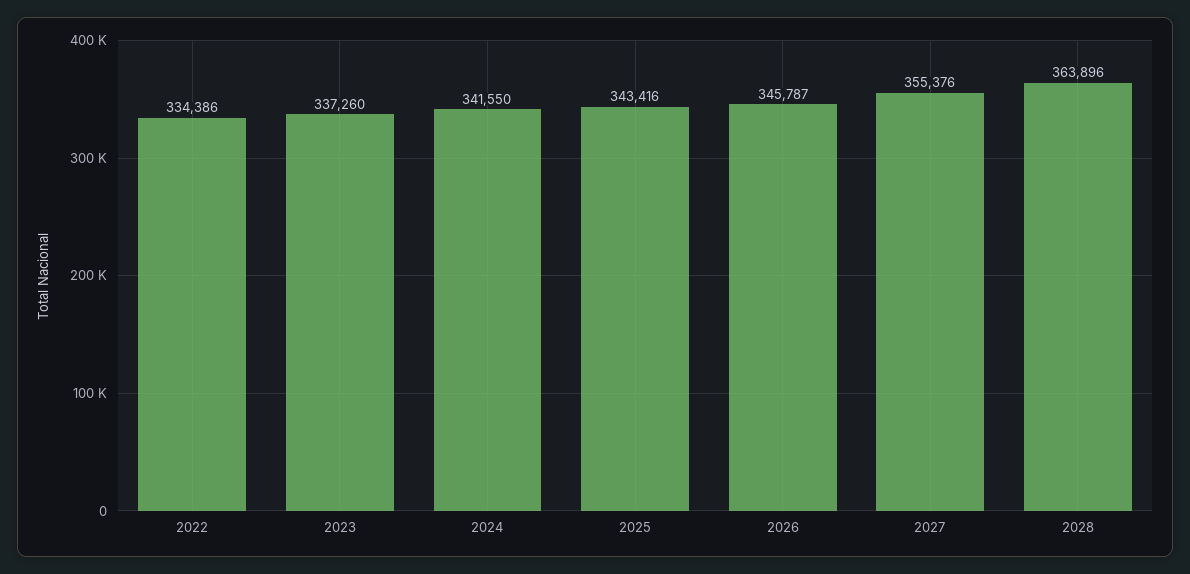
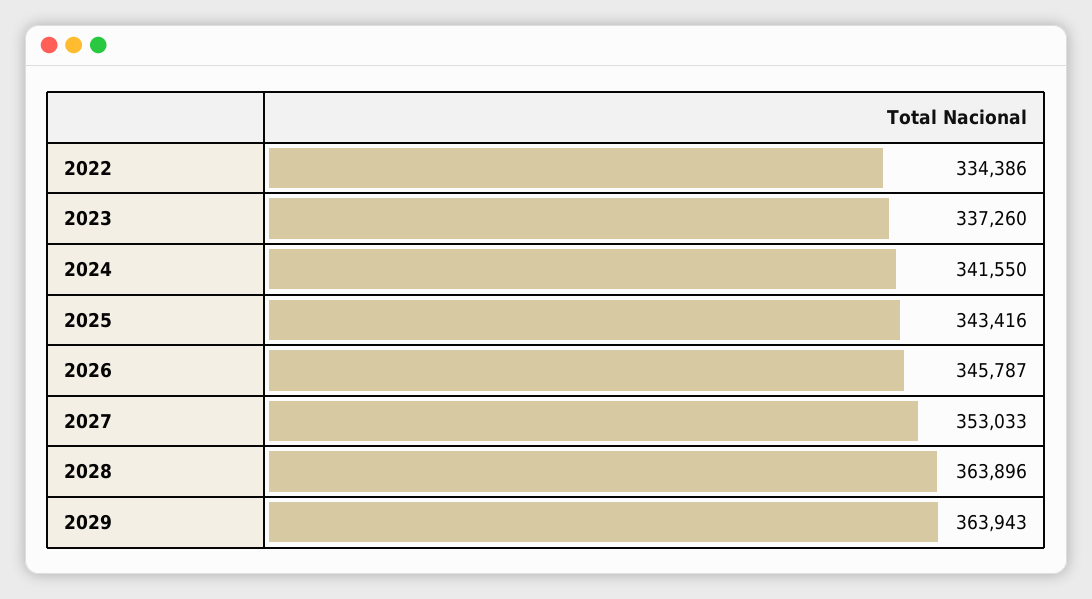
2027: 355376 -> 353033
2029: none -> 363943

